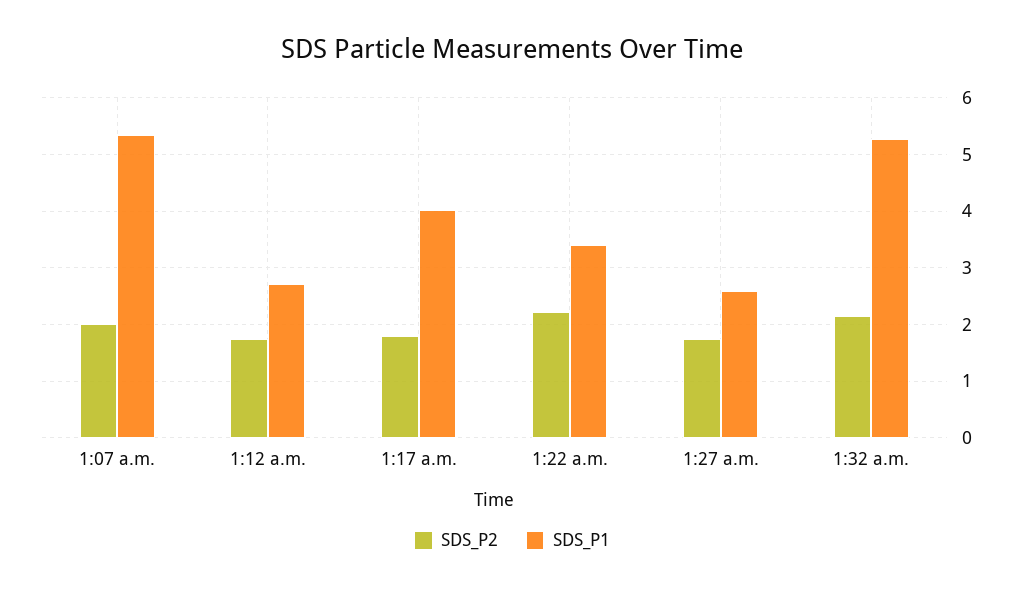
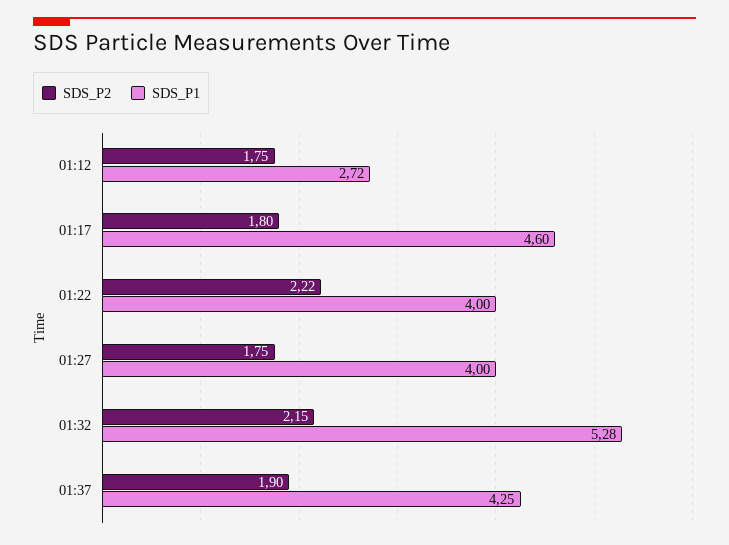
SDS_P2, 1:07 a.m.: 2 -> none
SDS_P1, 1:07 a.m.: 5.4 -> none
SDS_P1, 1:17 a.m.: 4 -> 4.6
SDS_P1, 1:22 a.m.: 3.4 -> 4
SDS_P1, 1:27 a.m.: 2.6 -> 4
SDS_P2, 01:37: none -> 1.9
SDS_P1, 01:37: none -> 4.25

